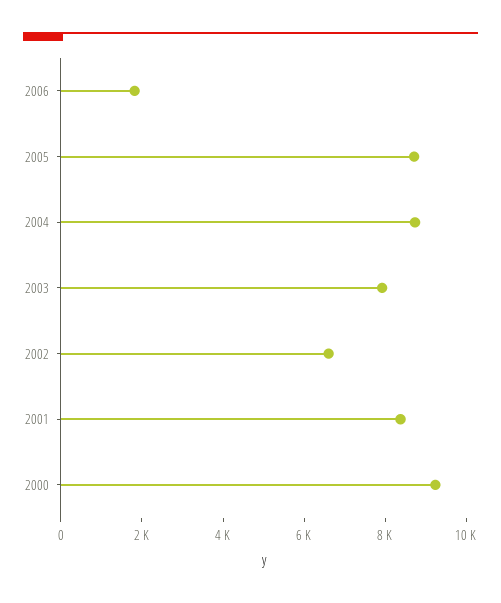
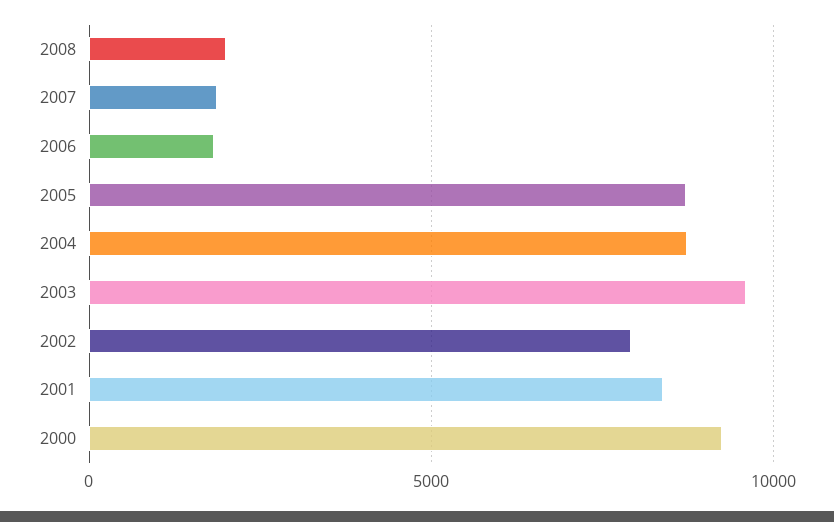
2003: 8000 -> 9500
2002: 6500 -> 8000
2008: none -> 2000
2007: none -> 2000

